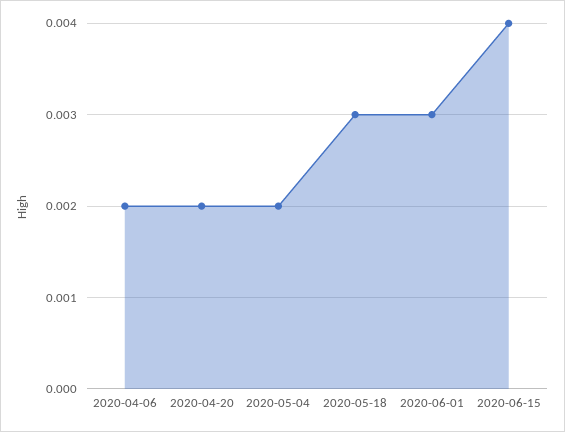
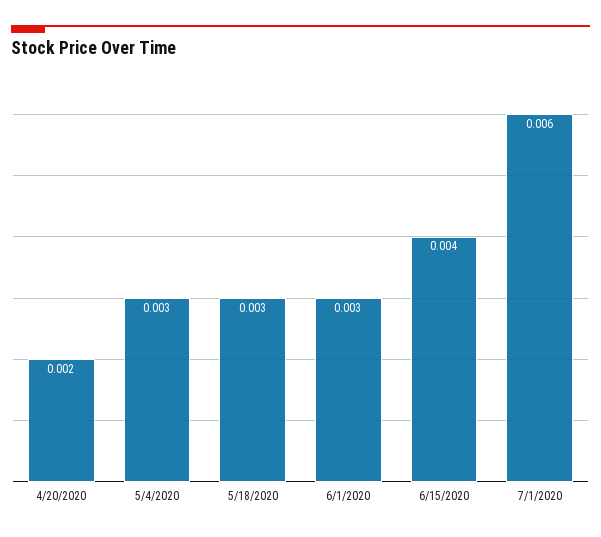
2020-04-06: 0.002 -> none
2020-05-04: 0.002 -> 0.003
7/1/2020: none -> 0.006

